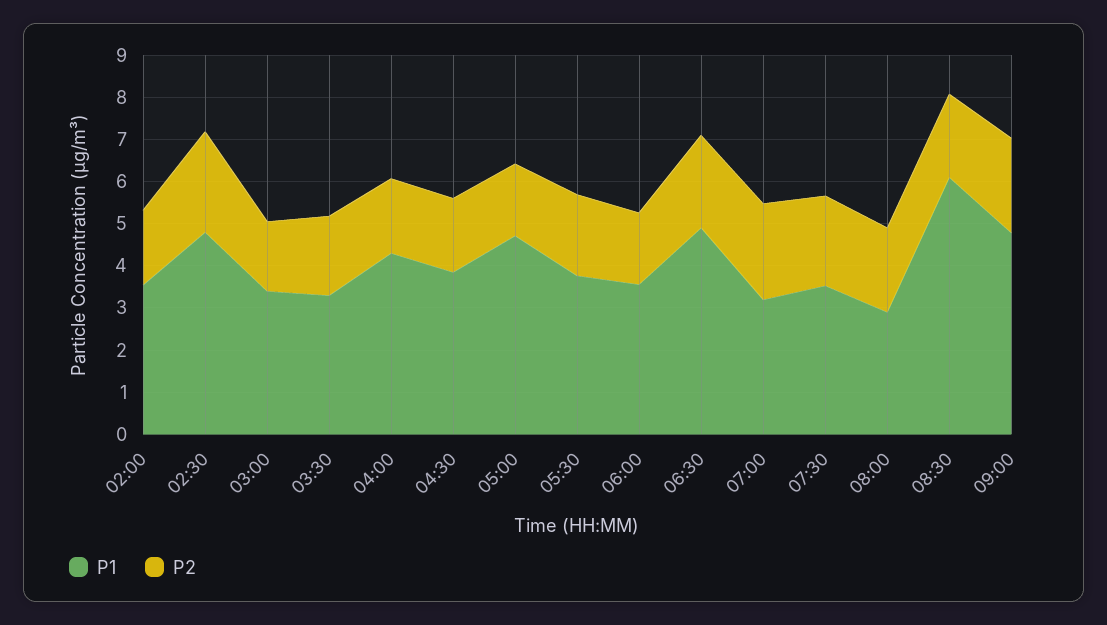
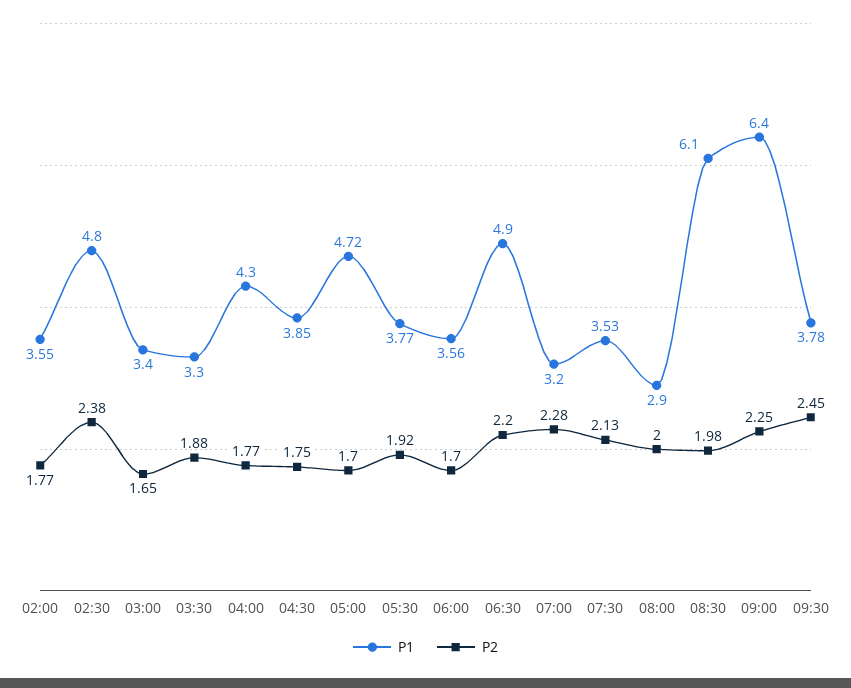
P1, 09:00: 4.8 -> 6.4
P1, 09:30: none -> 3.78
P2, 09:30: none -> 2.45

